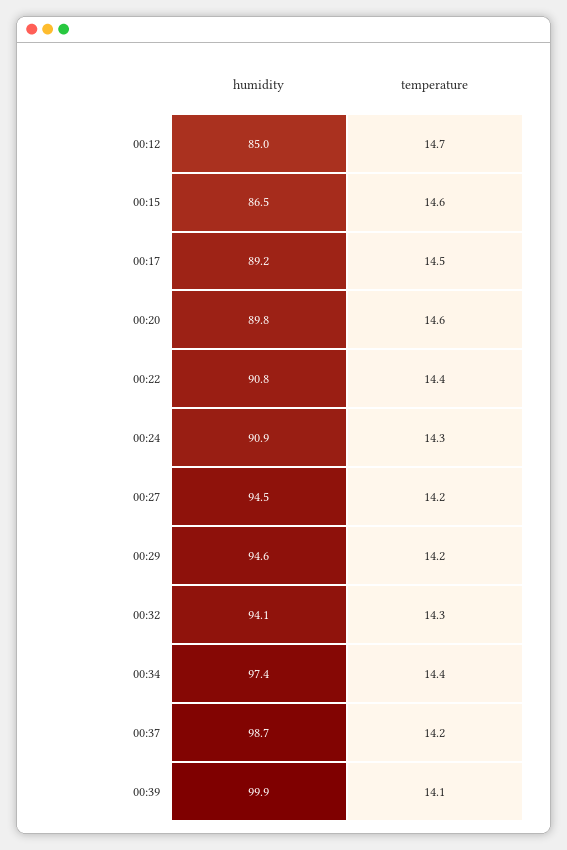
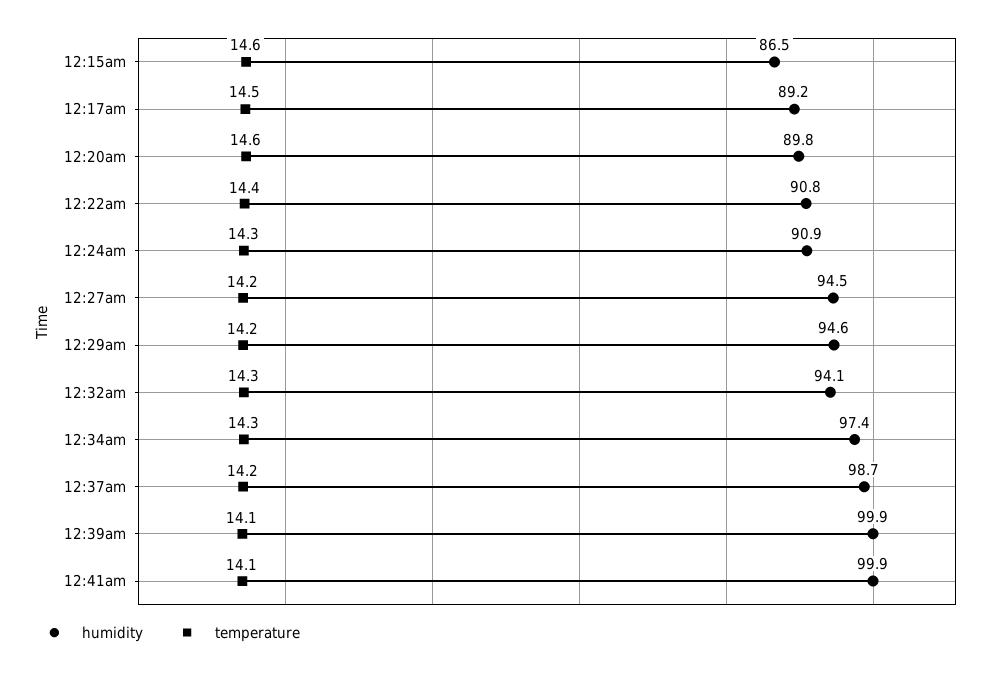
humidity, 00:12: 85 -> none
temperature, 00:12: 14.7 -> none
temperature, 00:34: 14.4 -> 14.3
humidity, 12:41am: none -> 99.9
temperature, 12:41am: none -> 14.1

